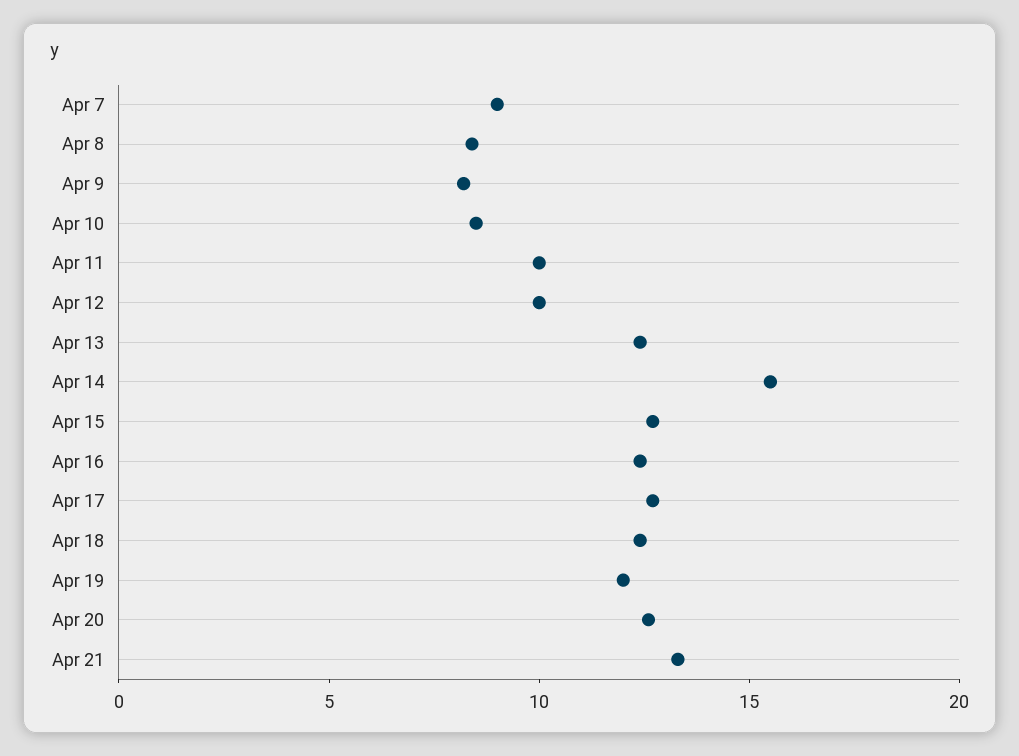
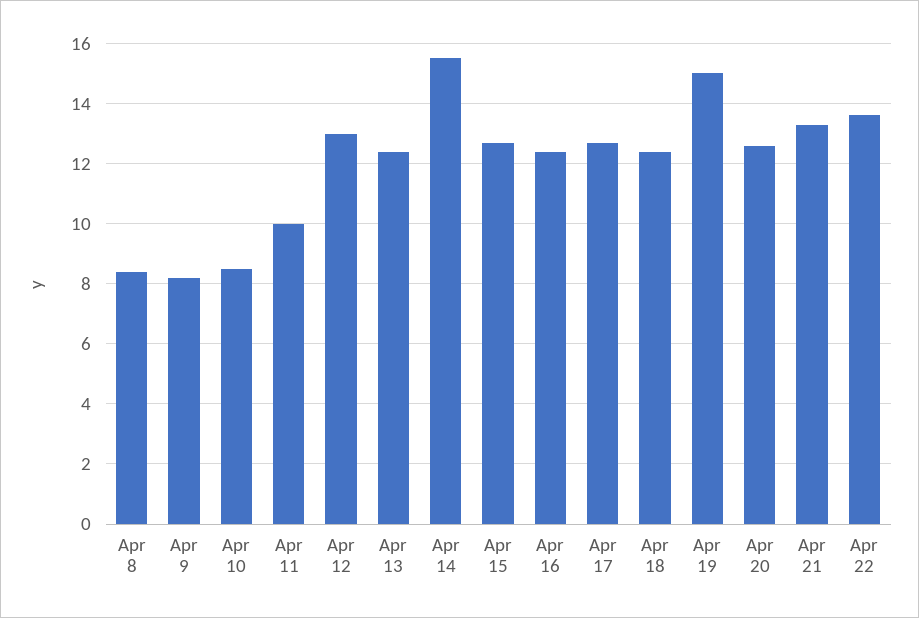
Apr 7: 9 -> none
Apr 12: 10 -> 13
Apr 19: 12 -> 15
Apr 22: none -> 13.5

